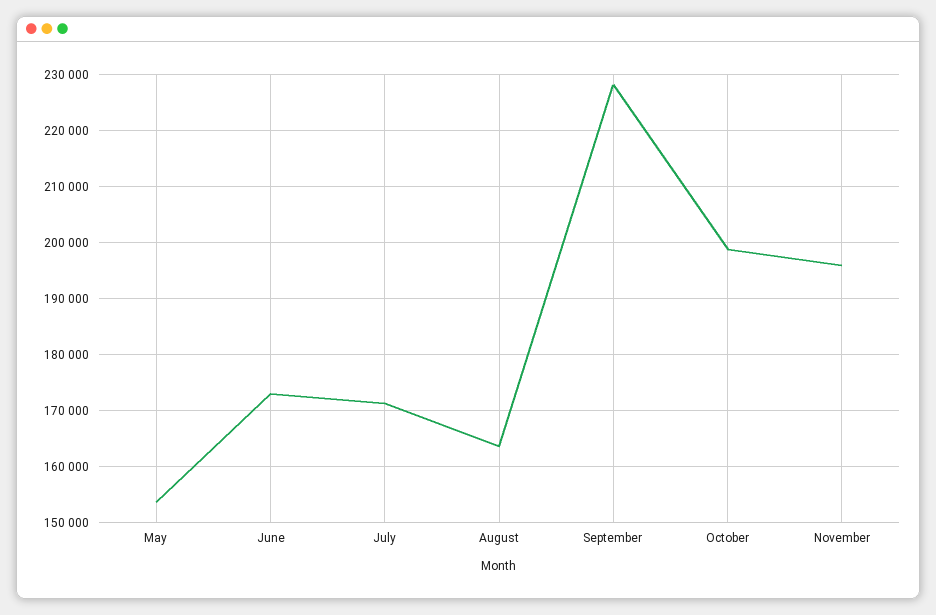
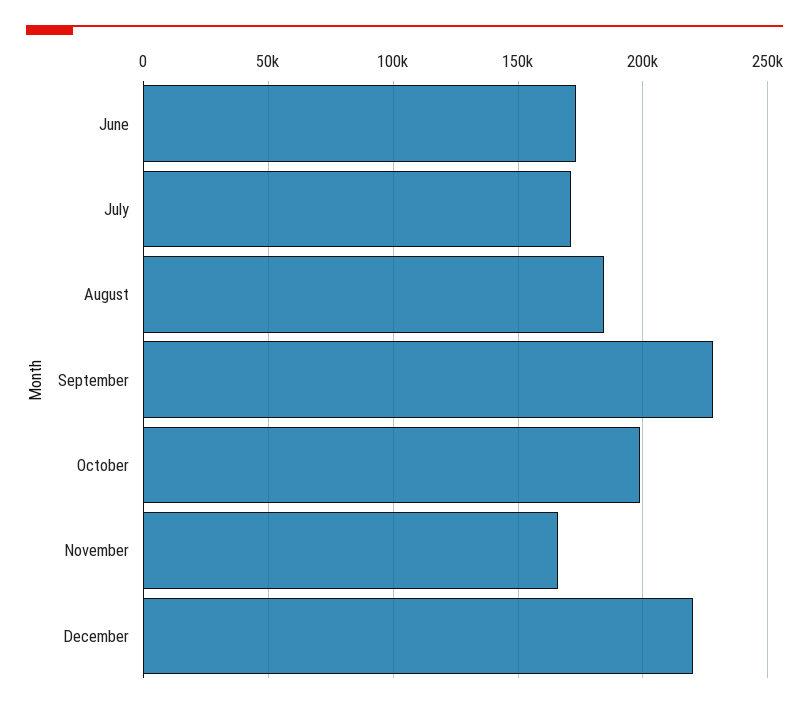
May: 154000 -> none
August: 164000 -> 185000
November: 196000 -> 165000
December: none -> 220000

